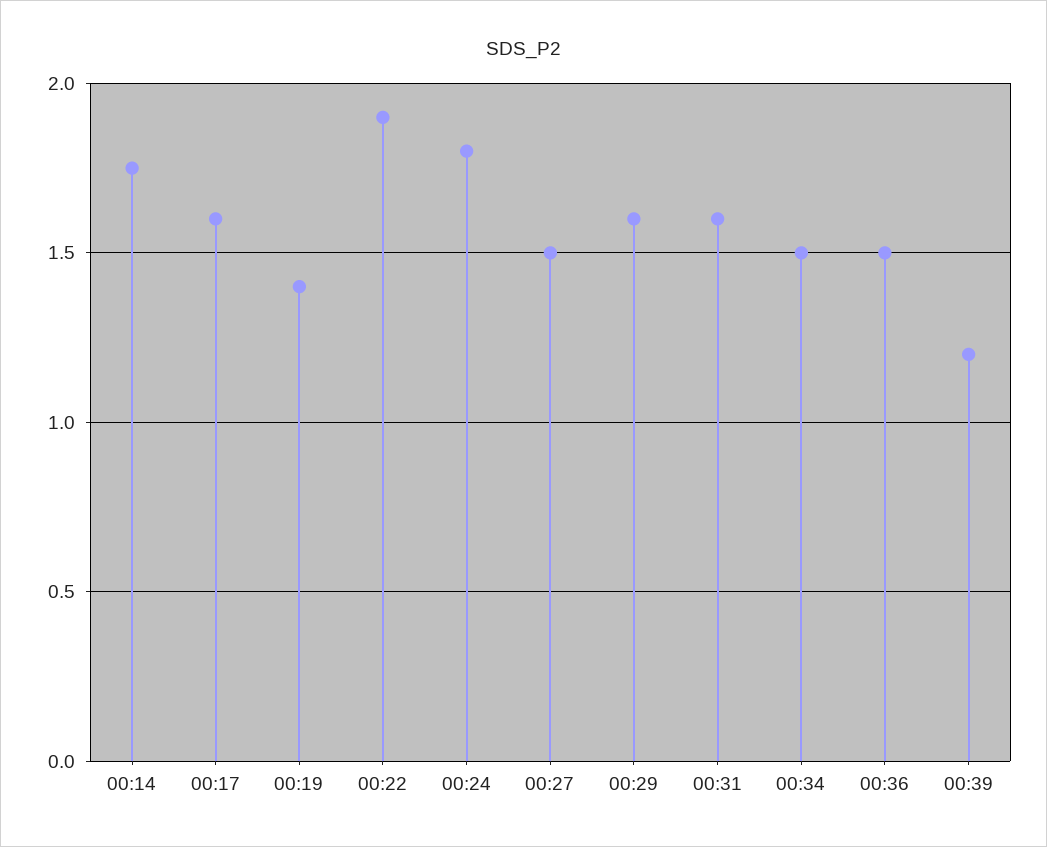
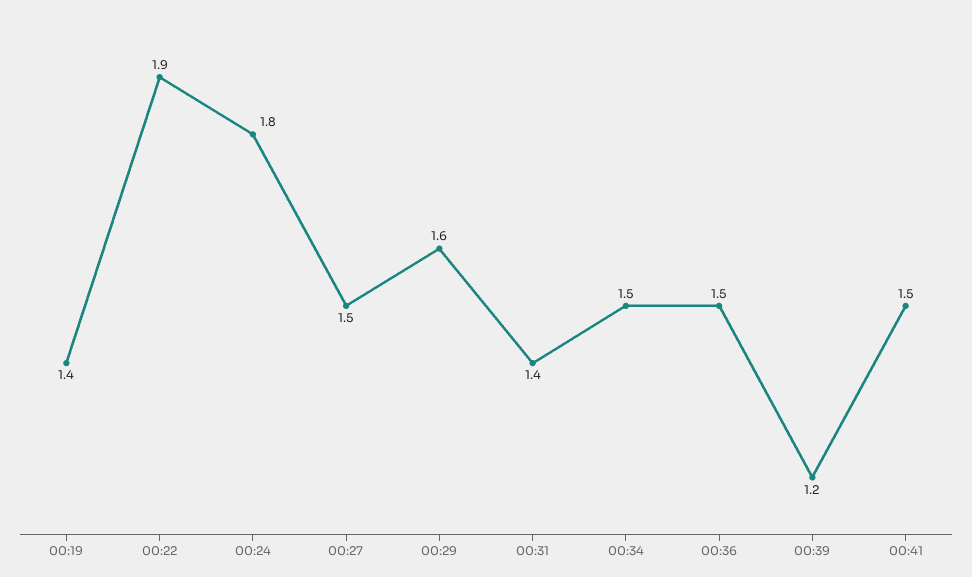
00:14: 1.75 -> none
00:17: 1.6 -> none
00:31: 1.6 -> 1.4
00:41: none -> 1.5

